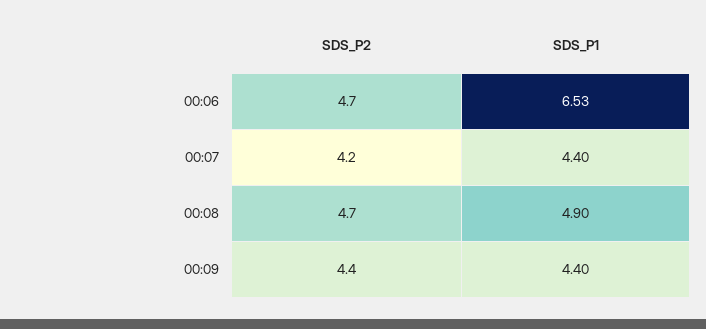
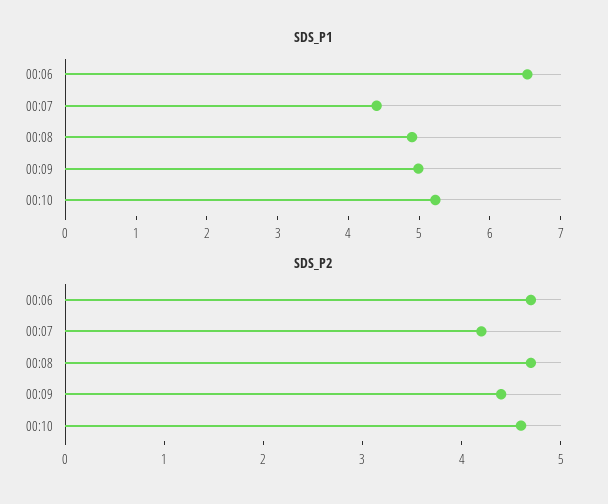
SDS_P1, 00:09: 4.4 -> 5
SDS_P1, 00:10: none -> 5.2
SDS_P2, 00:10: none -> 4.6

